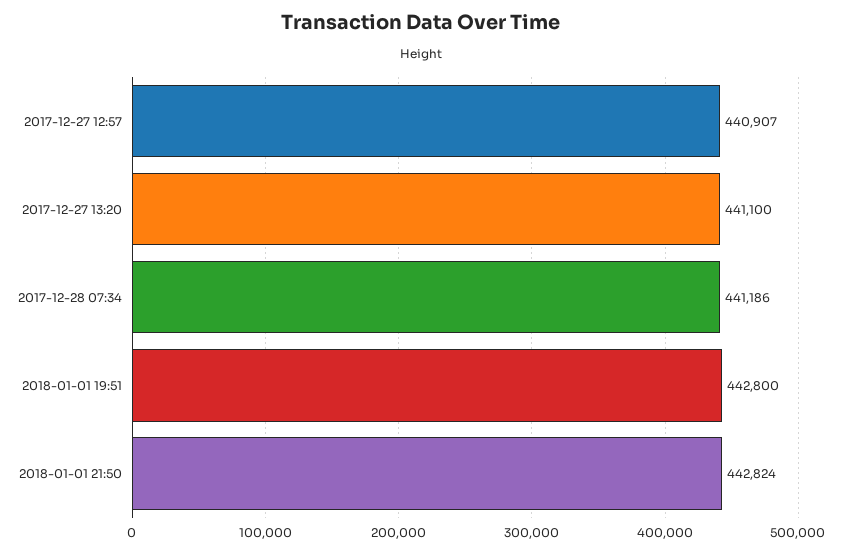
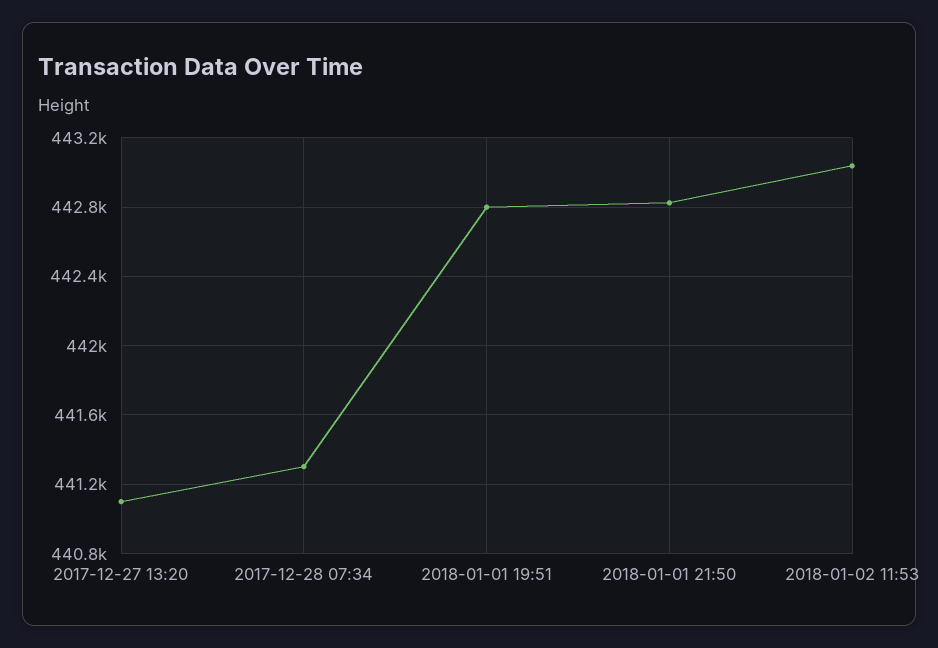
2017-12-27 12:57: 440907 -> none
2017-12-28 07:34: 441186 -> 441300
2018-01-02 11:53: none -> 443050

